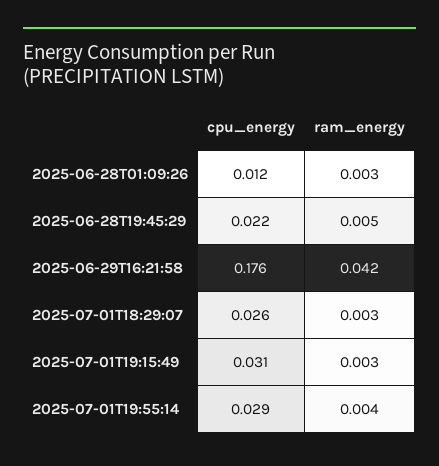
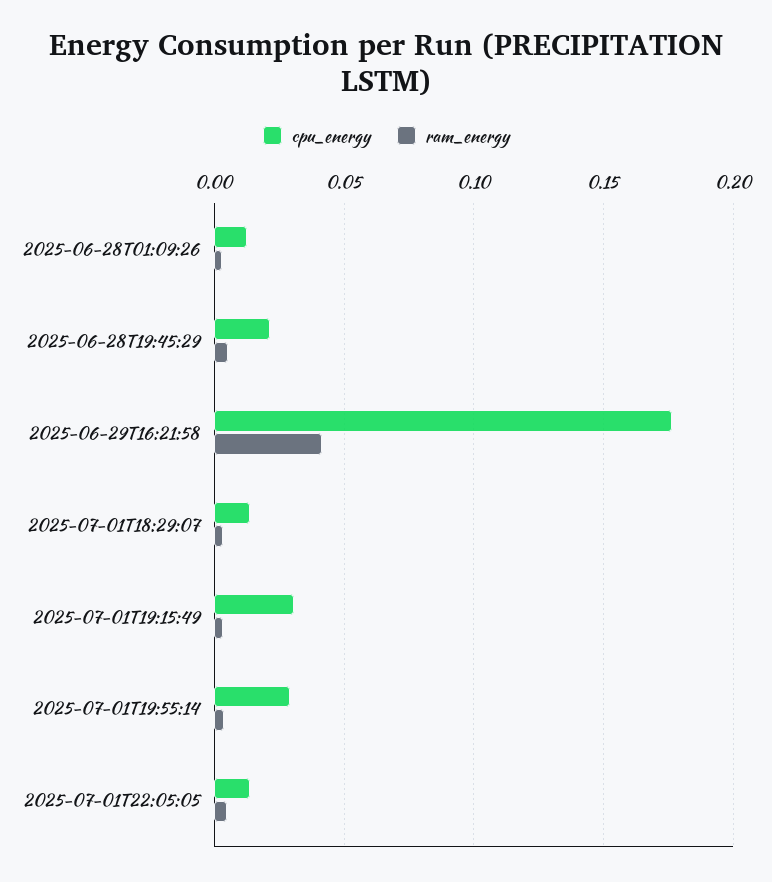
cpu_energy, 2025-07-01T18:29:07: 0.026 -> 0.015
cpu_energy, 2025-07-01T22:05:05: none -> 0.015
ram_energy, 2025-07-01T22:05:05: none -> 0.005

